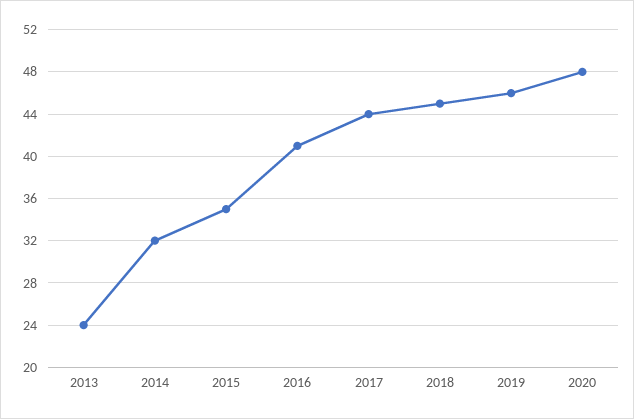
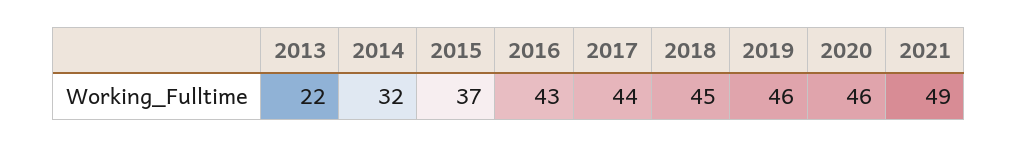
2013: 24 -> 22
2015: 35 -> 37
2016: 41 -> 43
2020: 48 -> 46
2021: none -> 49

